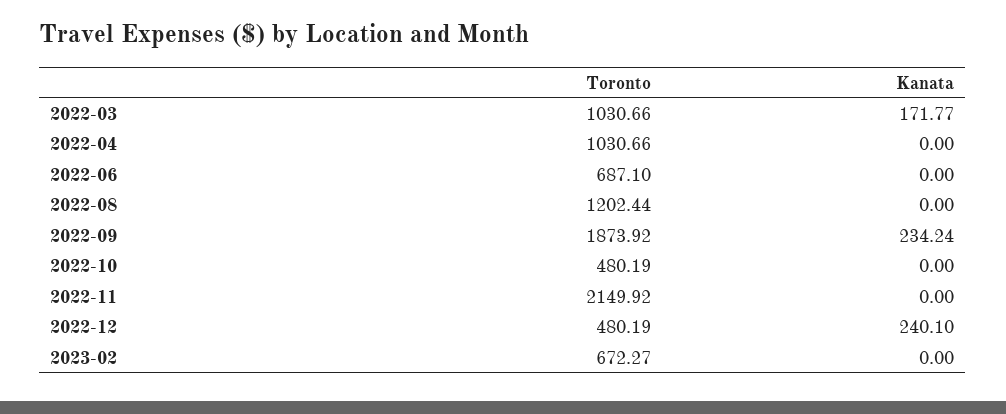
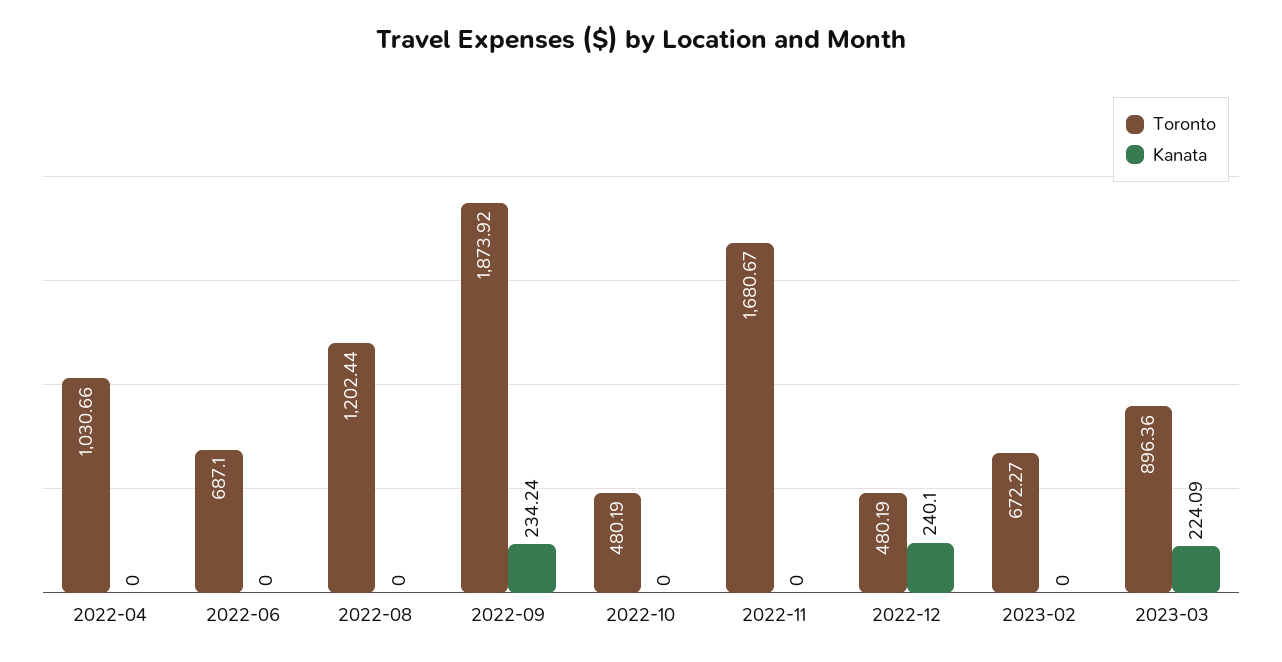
Toronto, 2022-03: 1030.66 -> none
Kanata, 2022-03: 171.77 -> none
Toronto, 2022-11: 2149.92 -> 1680.67
Toronto, 2023-03: none -> 896.36
Kanata, 2023-03: none -> 224.09

